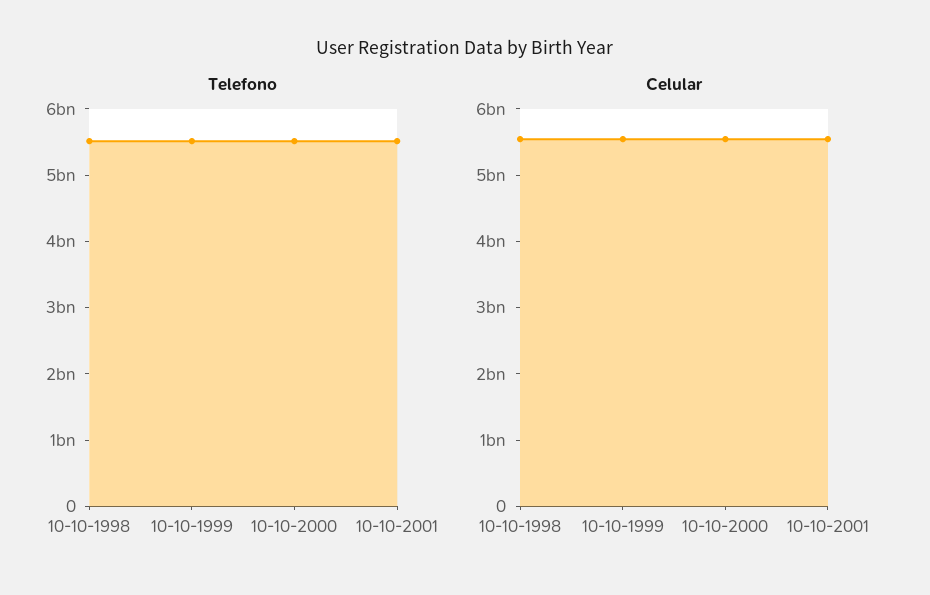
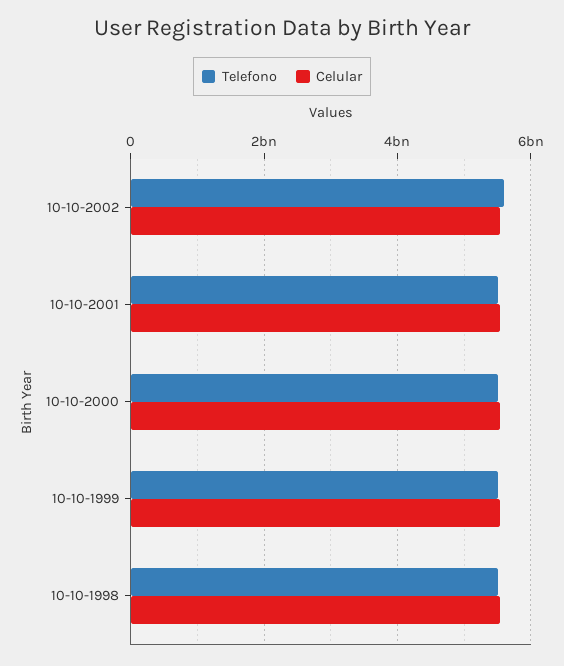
Telefono, 10-10-2002: none -> 5600000000
Celular, 10-10-2002: none -> 5600000000

